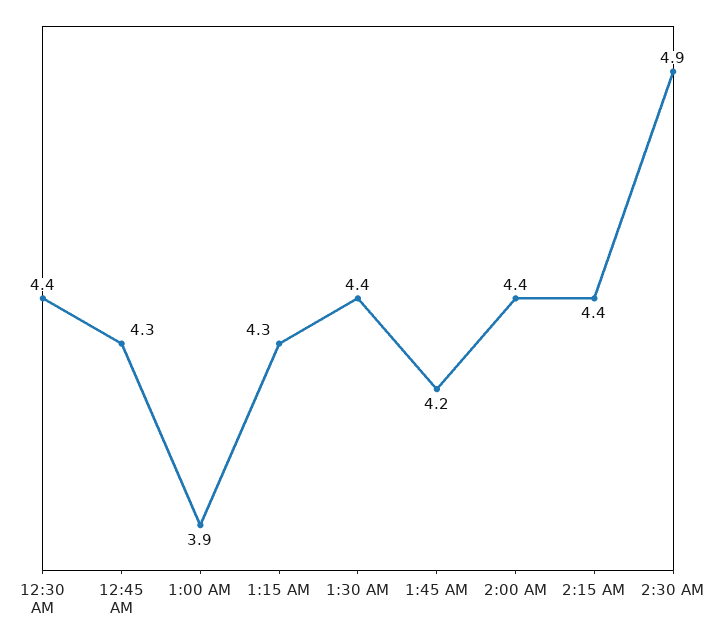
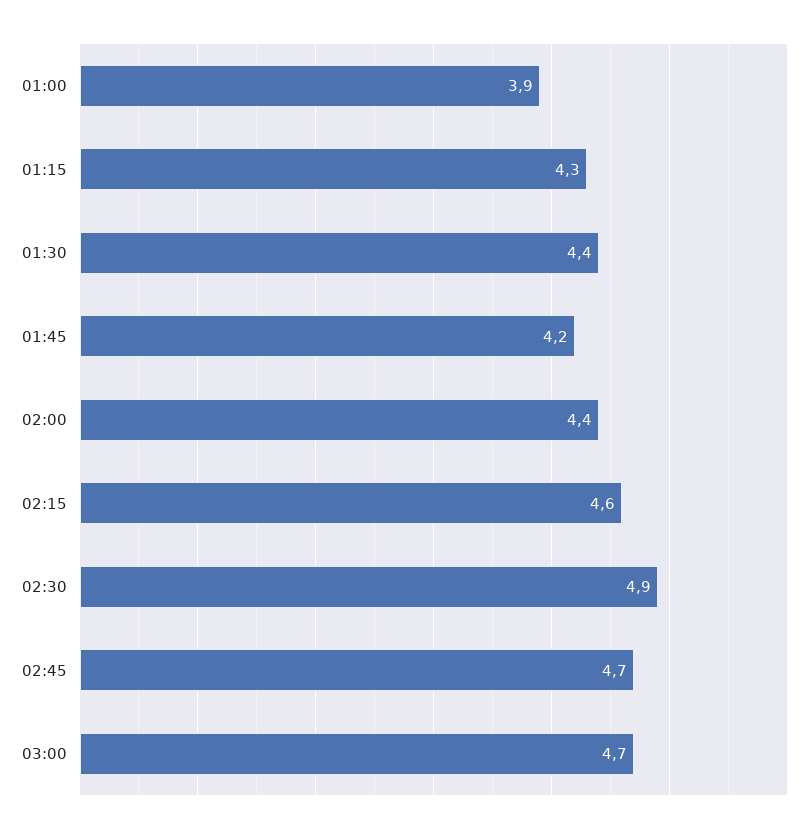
12:30 AM: 4.4 -> none
12:45 AM: 4.3 -> none
2:15 AM: 4.4 -> 4.6
02:45: none -> 4.7
03:00: none -> 4.7

